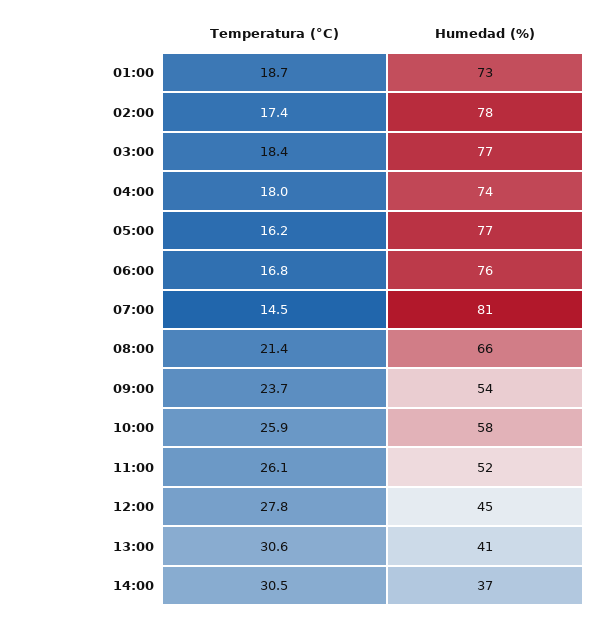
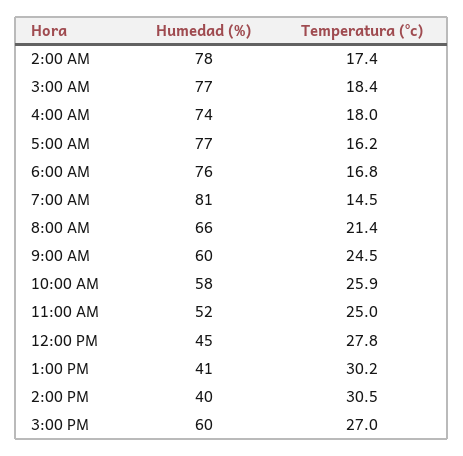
Temperatura (°C), 01:00: 18.7 -> none
Humedad (%), 01:00: 73 -> none
Temperatura (°C), 09:00: 23.7 -> 24.5
Humedad (%), 09:00: 54 -> 60
Temperatura (°C), 11:00: 26.1 -> 25
Temperatura (°C), 13:00: 30.6 -> 30.2
Humedad (%), 14:00: 37 -> 40
Humedad (%), 3:00 PM: none -> 60
Temperatura (°C), 3:00 PM: none -> 27

